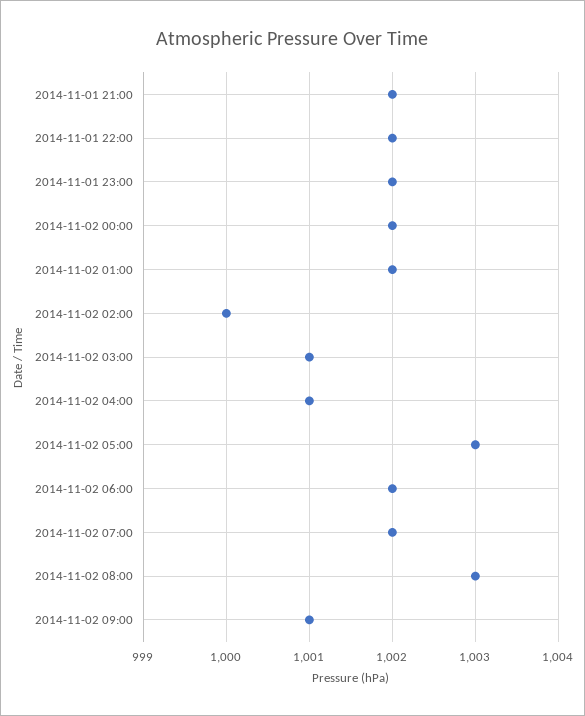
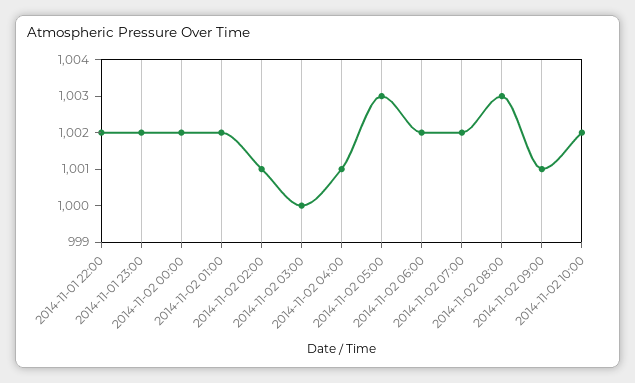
2014-11-01 21:00: 1002 -> none
2014-11-02 02:00: 1000 -> 1001
2014-11-02 03:00: 1001 -> 1000
2014-11-02 10:00: none -> 1002

